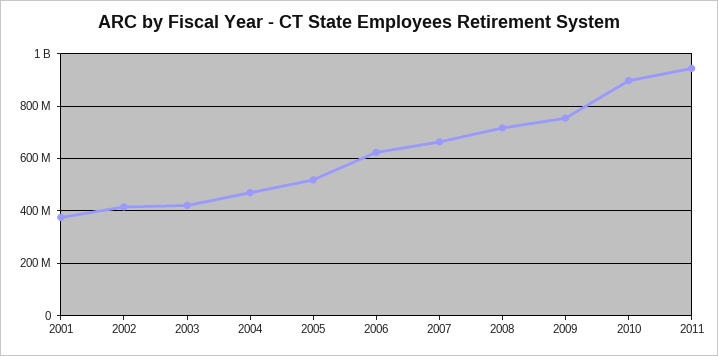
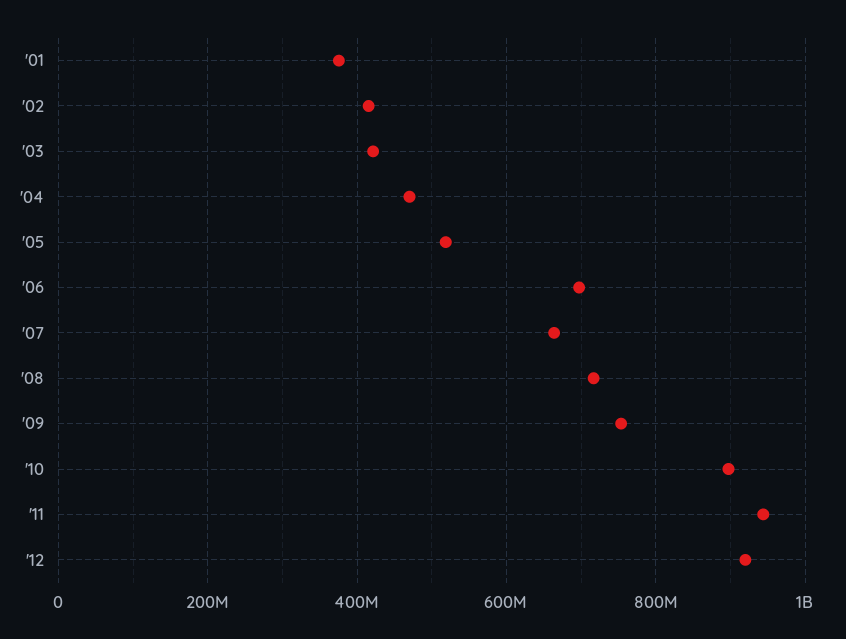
2006: 625000000 -> 700000000
'12: none -> 920000000

